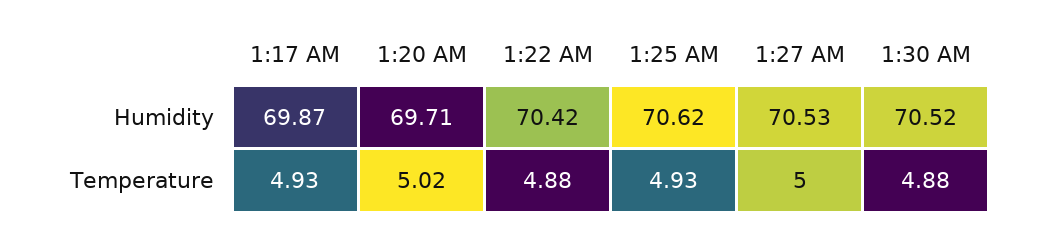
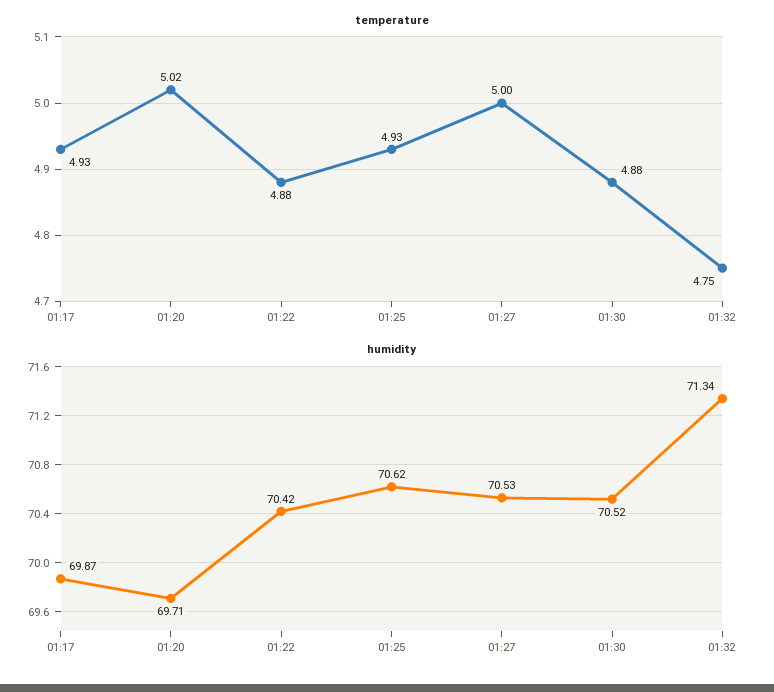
Temperature, 01:32: none -> 4.75
Humidity, 01:32: none -> 71.34

